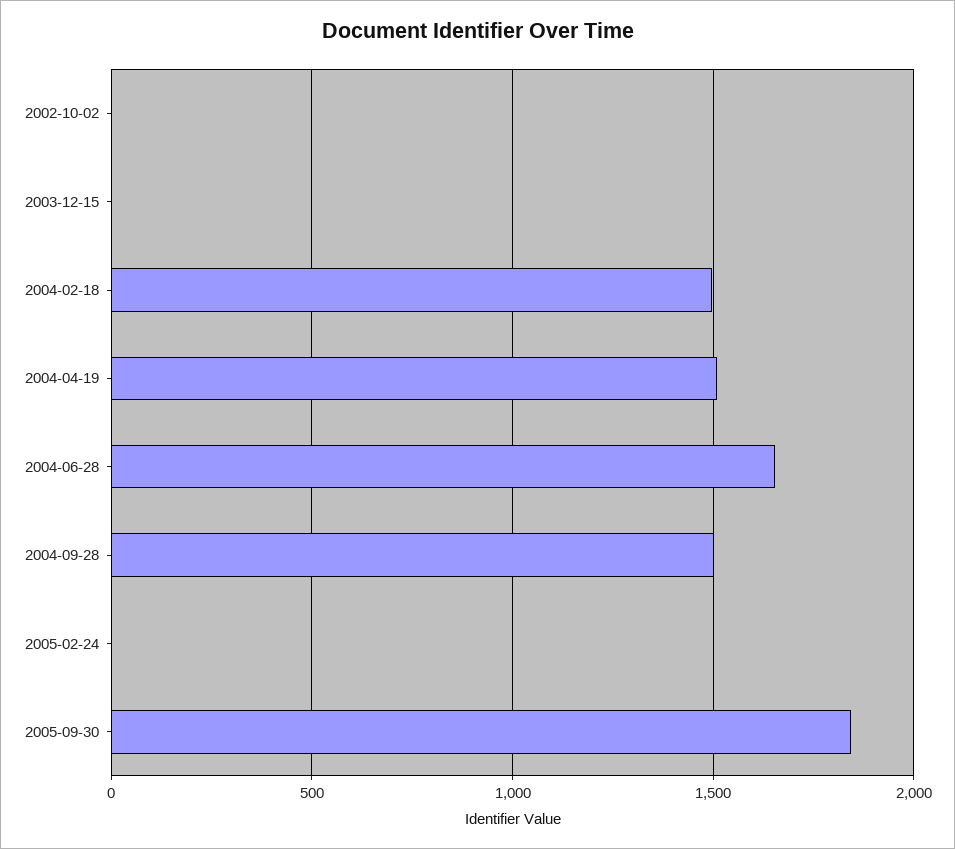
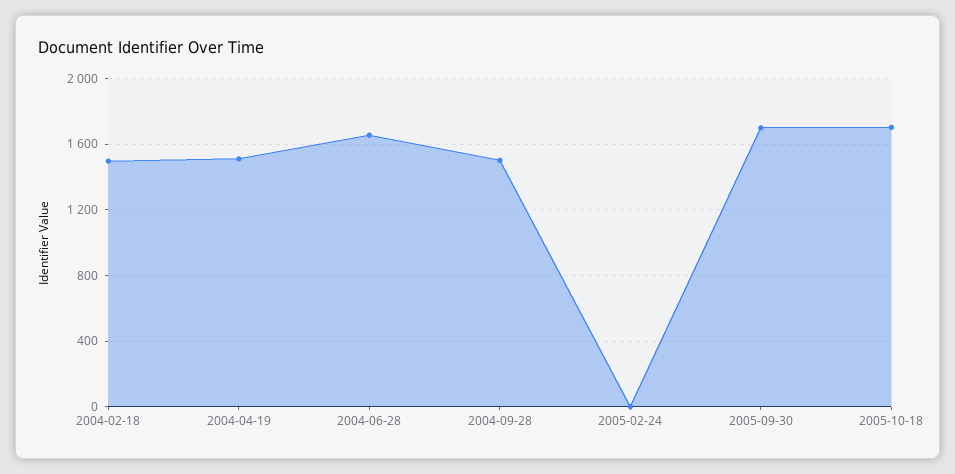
2002-10-02: 0 -> none
2003-12-15: 0 -> none
2005-09-30: 1850 -> 1700
2005-10-18: none -> 1700

